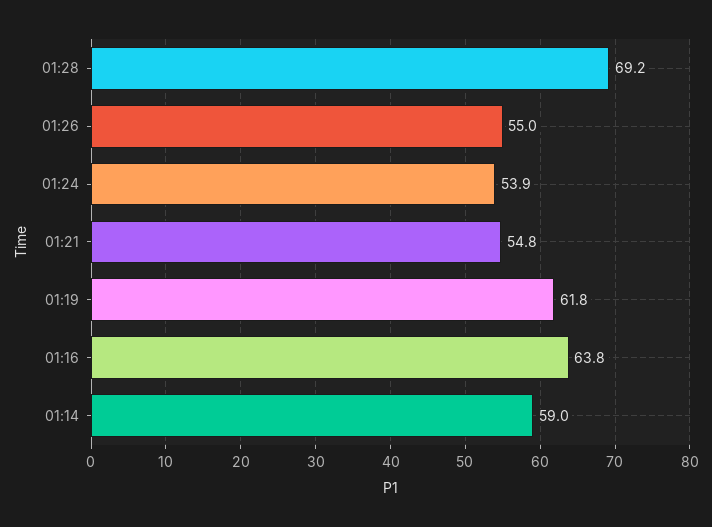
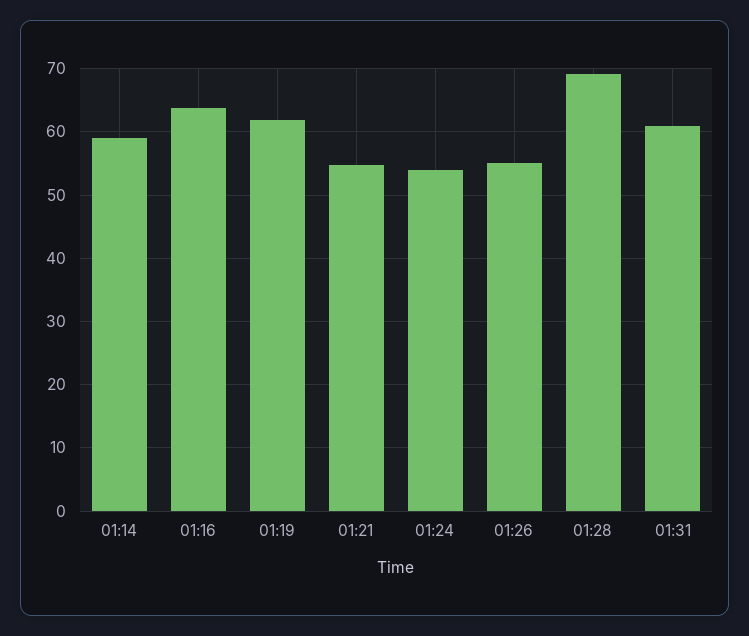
01:31: none -> 61

